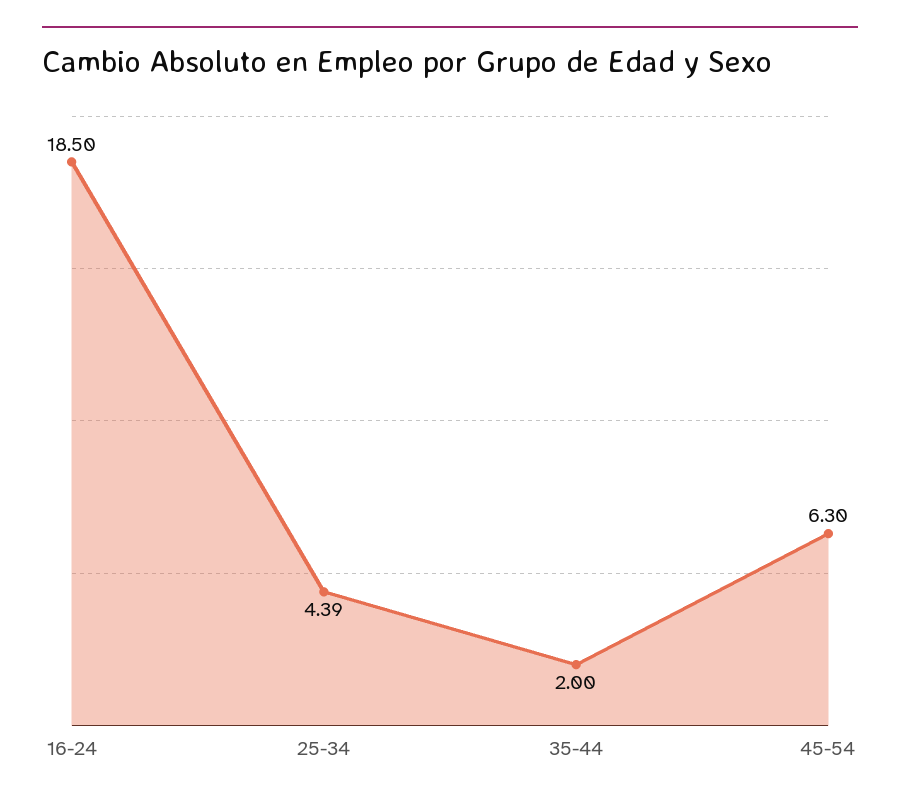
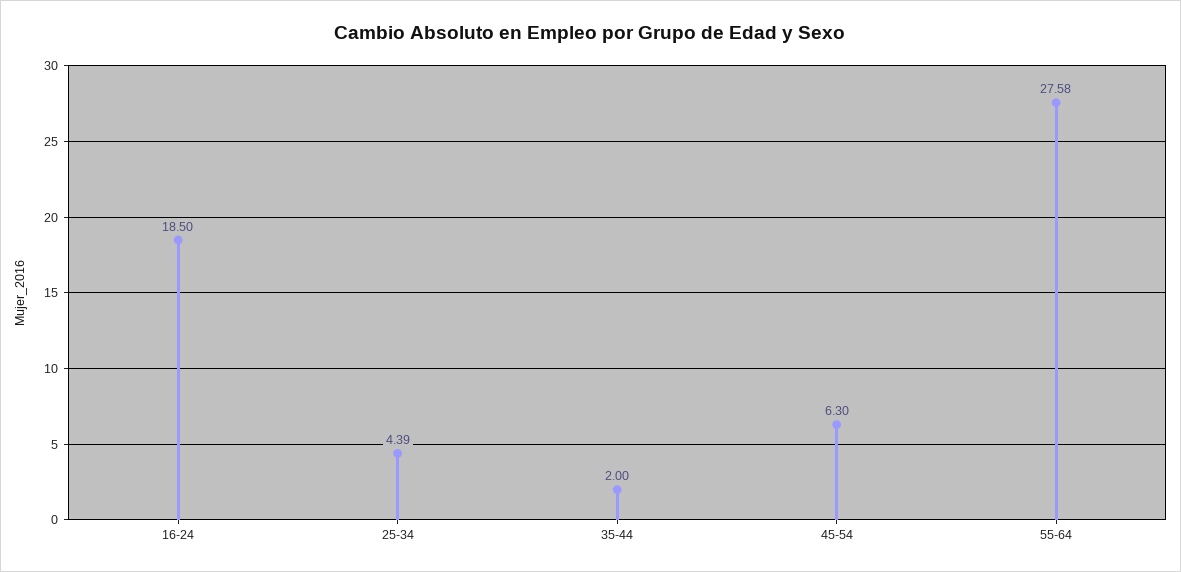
55-64: none -> 27.58

